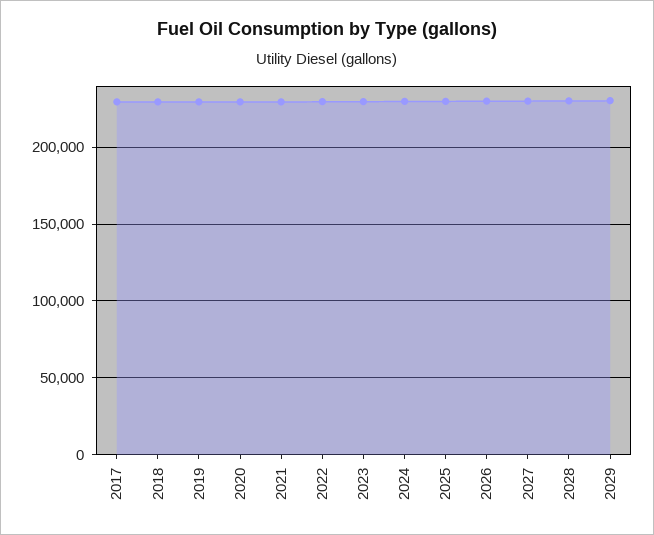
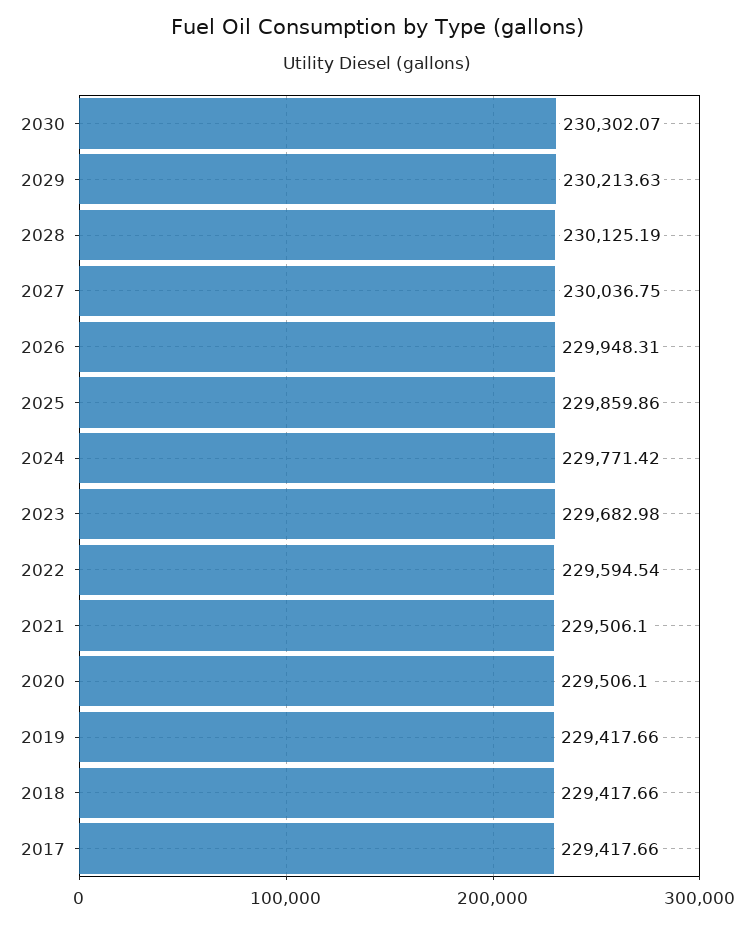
2030: none -> 230302.07

